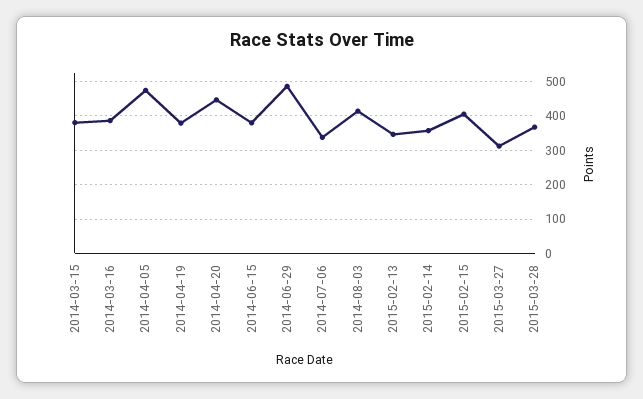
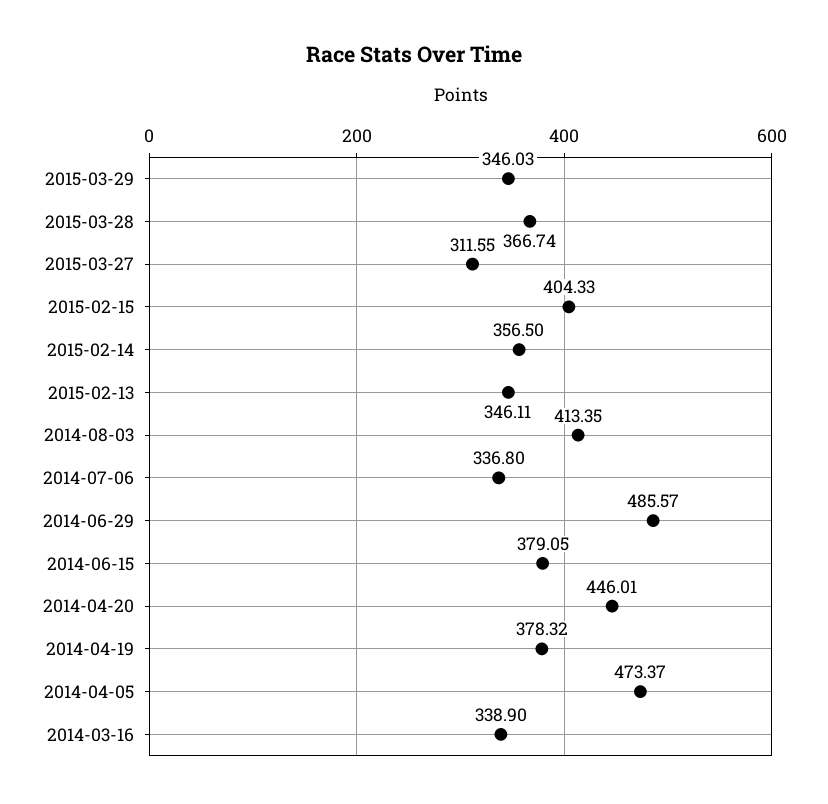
2014-03-15: 380 -> none
2014-03-16: 380 -> 338.9
2015-03-29: none -> 346.03

